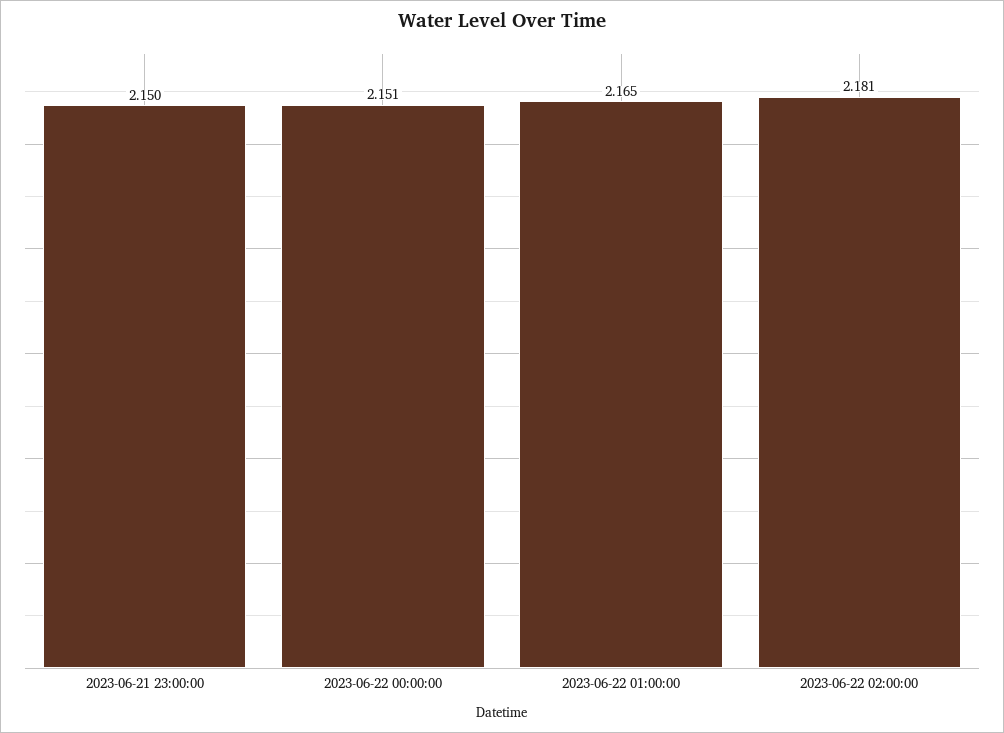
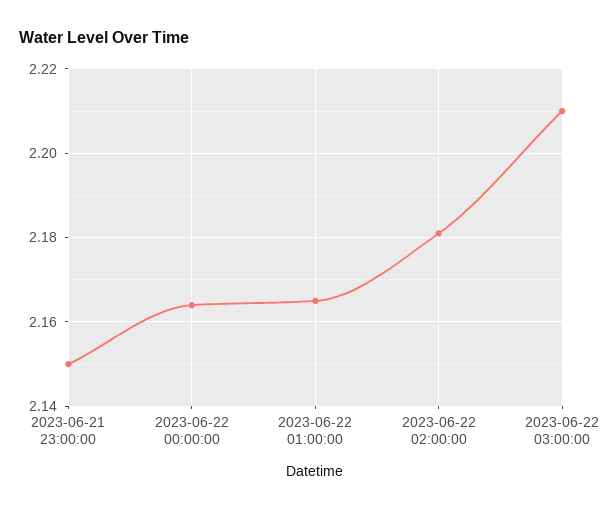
2023-06-22 00:00:00: 2.151 -> 2.165
2023-06-22 03:00:00: none -> 2.21

